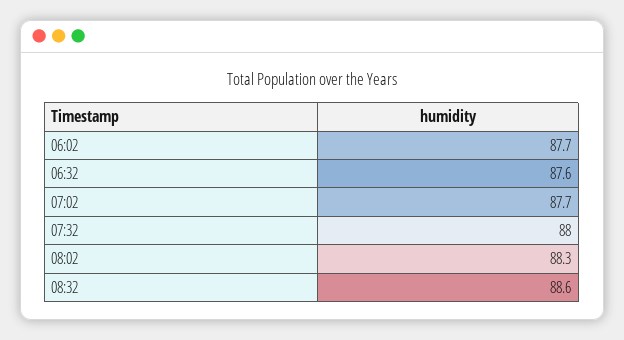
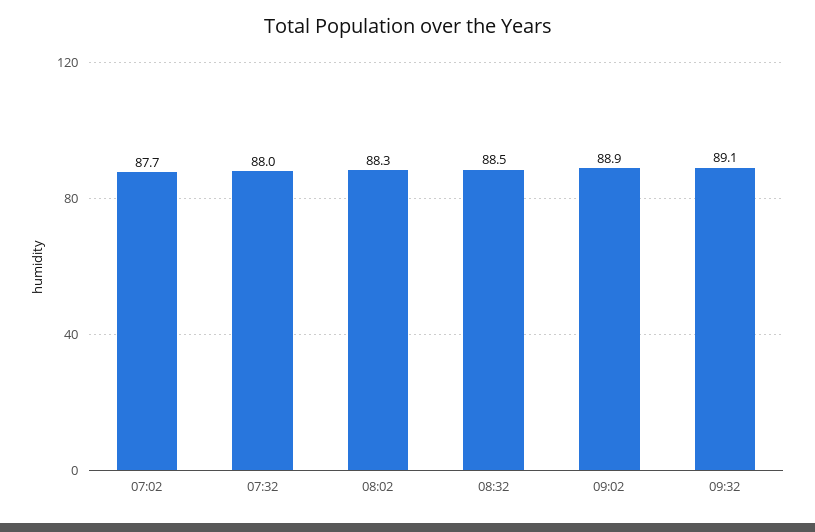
06:02: 87.7 -> none
06:32: 87.6 -> none
08:32: 88.6 -> 88.5
09:02: none -> 88.9
09:32: none -> 89.1

